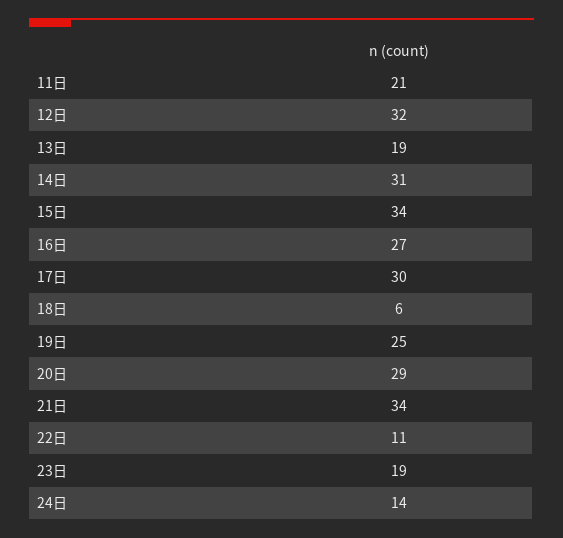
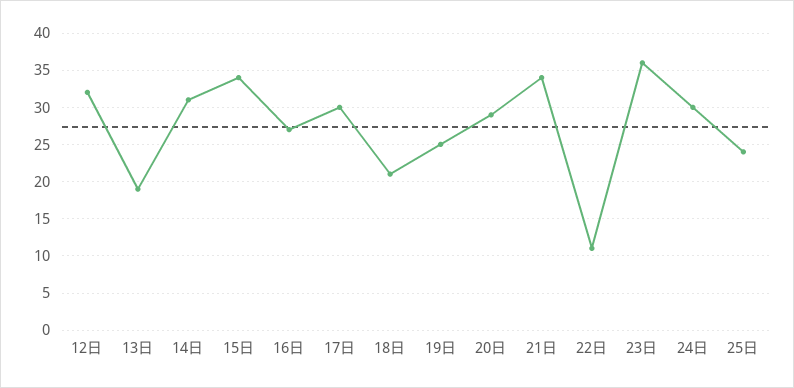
11日: 21 -> none
18日: 6 -> 21
23日: 19 -> 36
24日: 14 -> 30
25日: none -> 24

